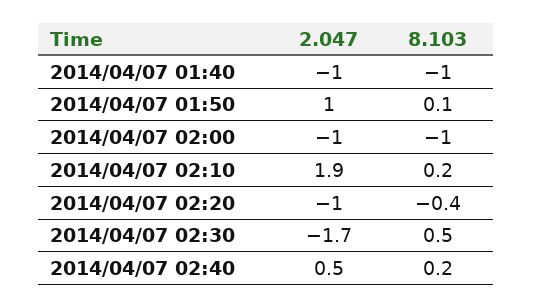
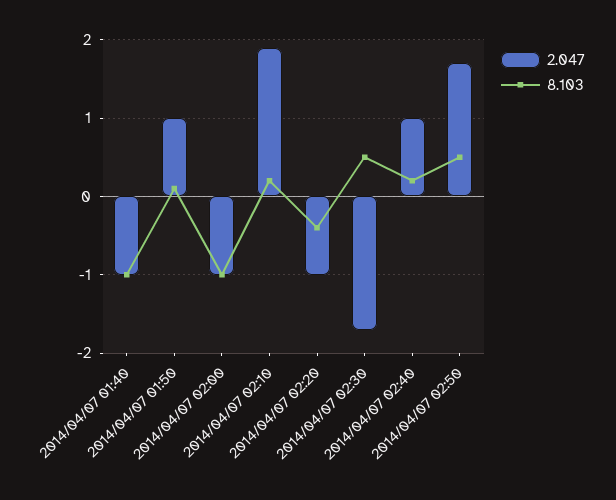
2.047, 2014/04/07 02:40: 0.5 -> 1
2.047, 2014/04/07 02:50: none -> 1.7
8.103, 2014/04/07 02:50: none -> 0.5

